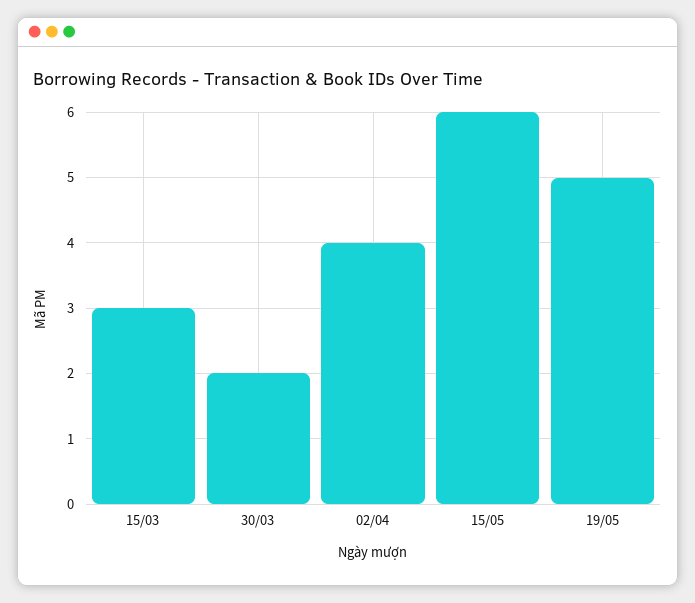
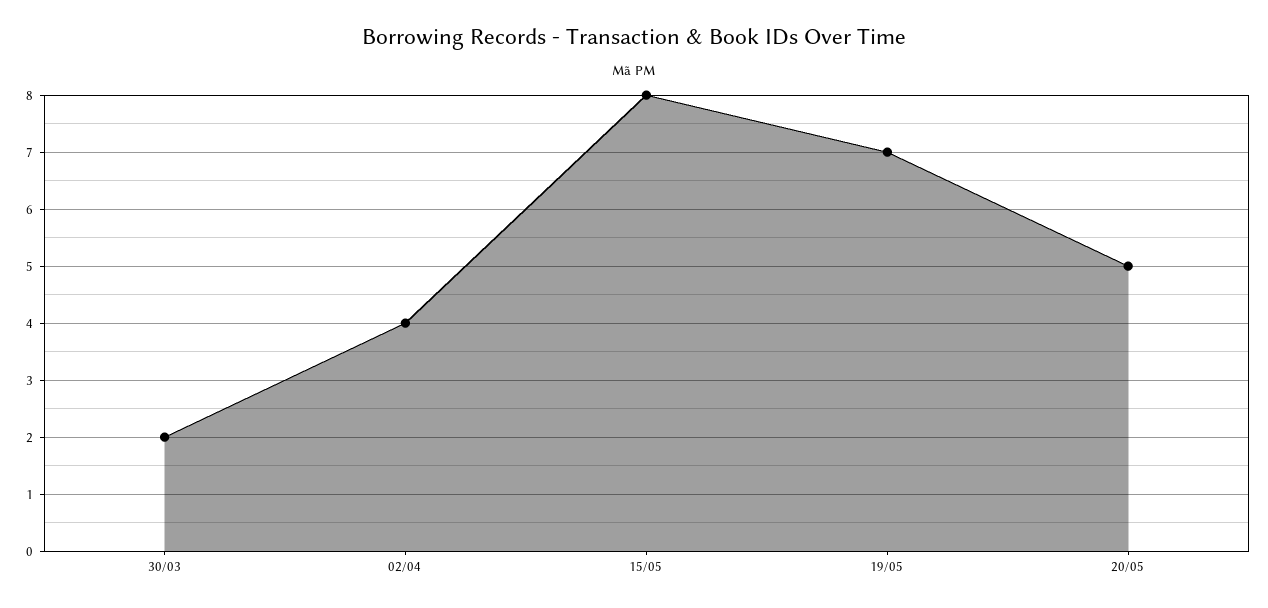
15/03: 3 -> none
15/05: 6 -> 8
19/05: 5 -> 7
20/05: none -> 5

